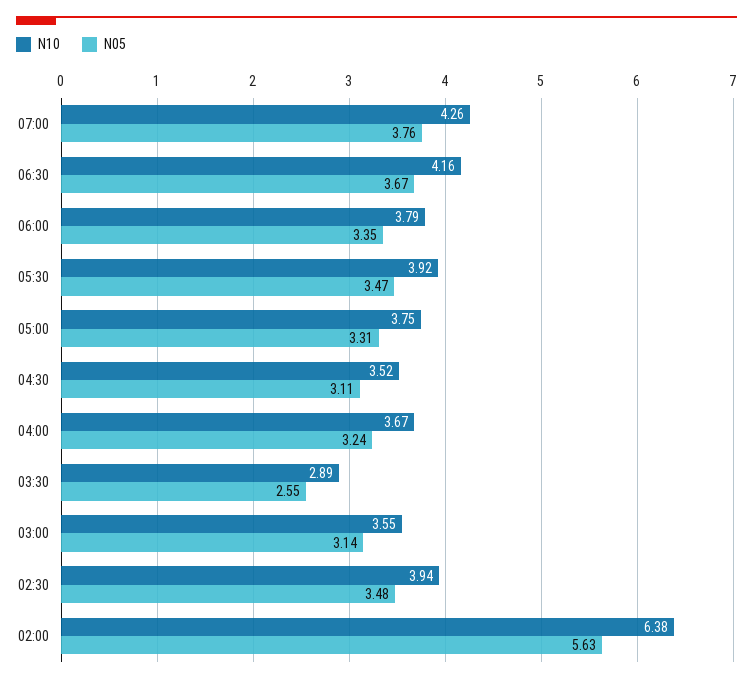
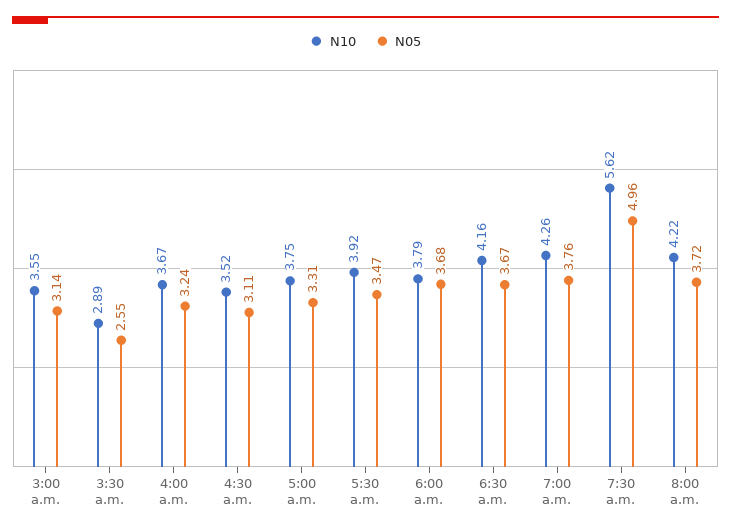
N05, 06:00: 3.35 -> 3.68
N10, 02:30: 3.94 -> none
N05, 02:30: 3.48 -> none
N10, 02:00: 6.38 -> none
N05, 02:00: 5.63 -> none
N10, 7:30 a.m.: none -> 5.62
N05, 7:30 a.m.: none -> 4.96
N10, 8:00 a.m.: none -> 4.22
N05, 8:00 a.m.: none -> 3.72

